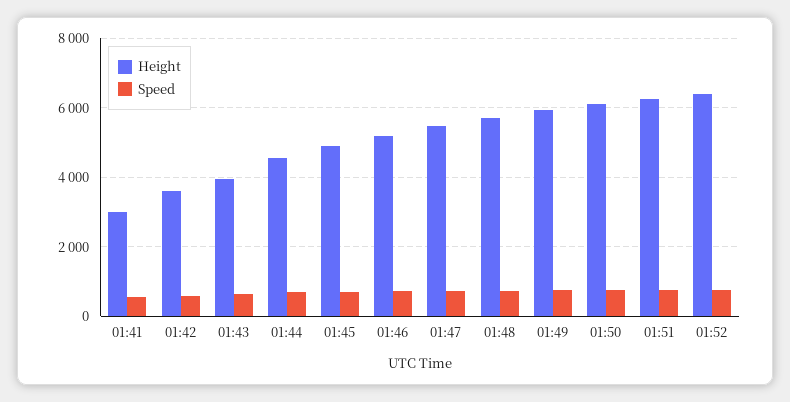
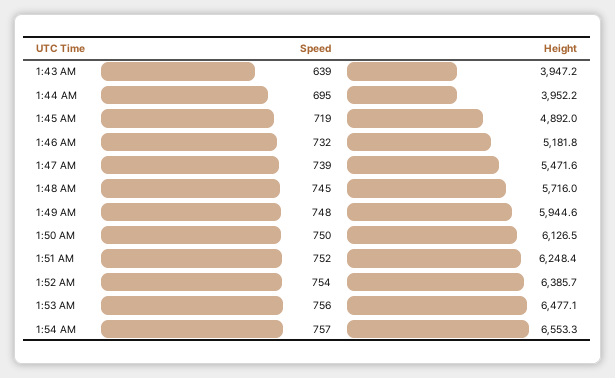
Height, 01:41: 3000 -> none
Speed, 01:41: 600 -> none
Height, 01:42: 3600 -> none
Speed, 01:42: 600 -> none
Height, 01:44: 4600 -> 3952.2
Speed, 1:53 AM: none -> 756
Height, 1:53 AM: none -> 6477.1
Speed, 1:54 AM: none -> 757
Height, 1:54 AM: none -> 6553.3

